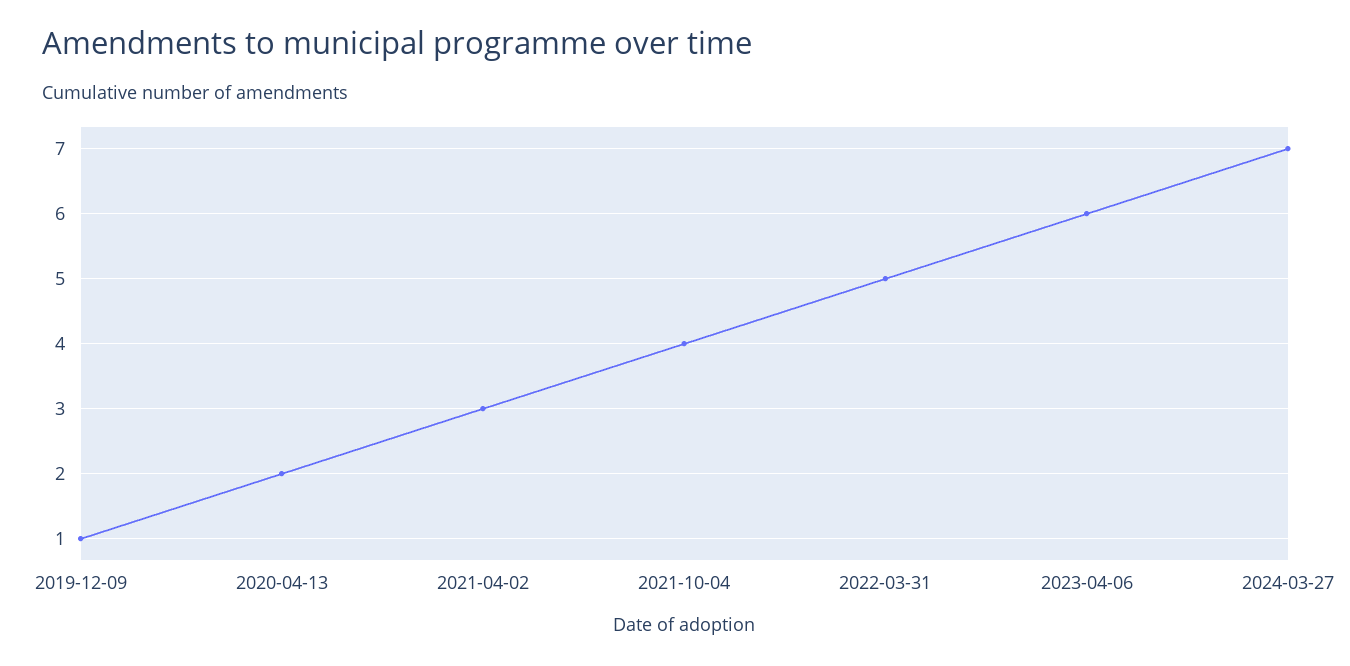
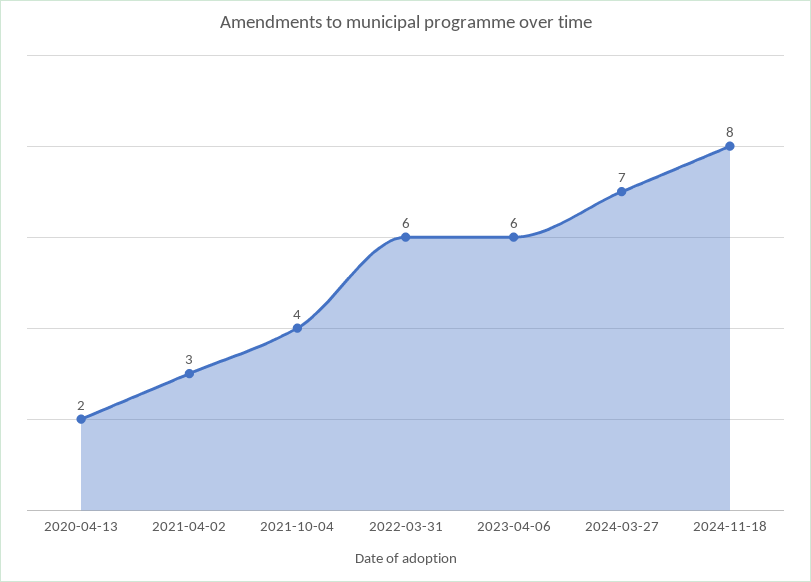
2019-12-09: 1 -> none
2022-03-31: 5 -> 6
2024-11-18: none -> 8

